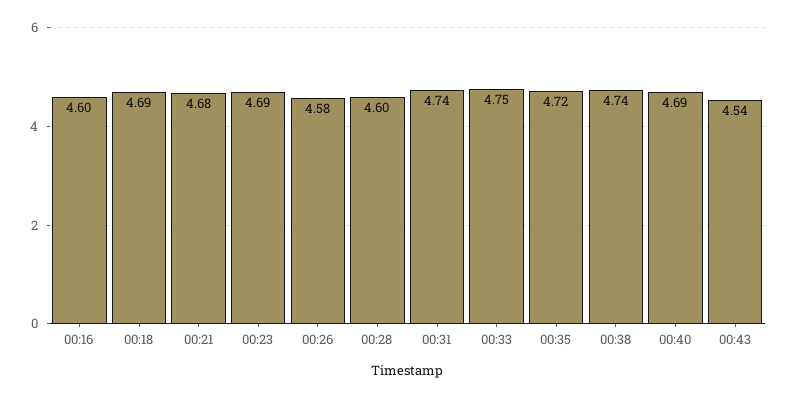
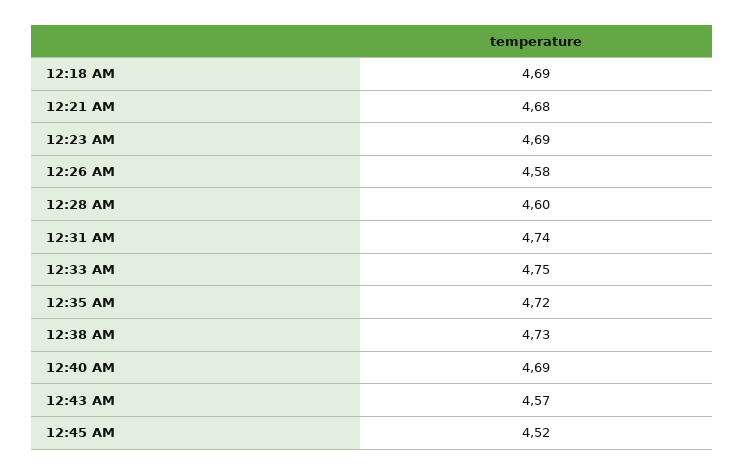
00:16: 4.6 -> none
00:38: 4.74 -> 4.73
00:43: 4.54 -> 4.57
12:45 AM: none -> 4.52

